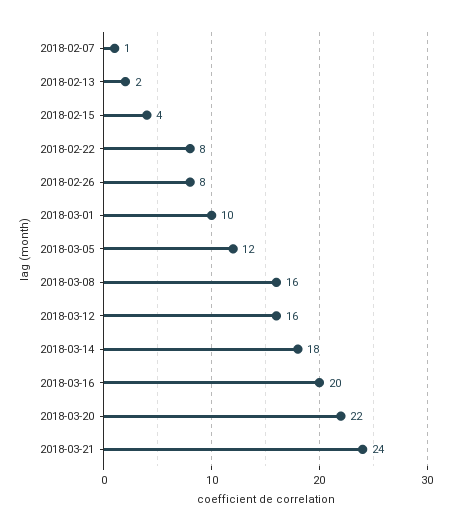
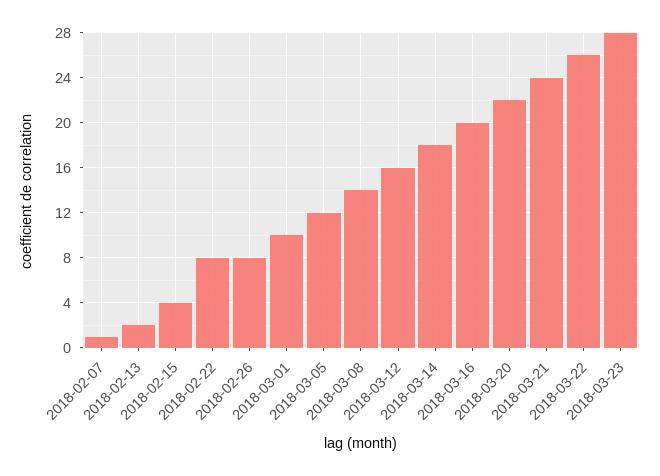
2018-03-08: 16 -> 14
2018-03-22: none -> 26
2018-03-23: none -> 28

